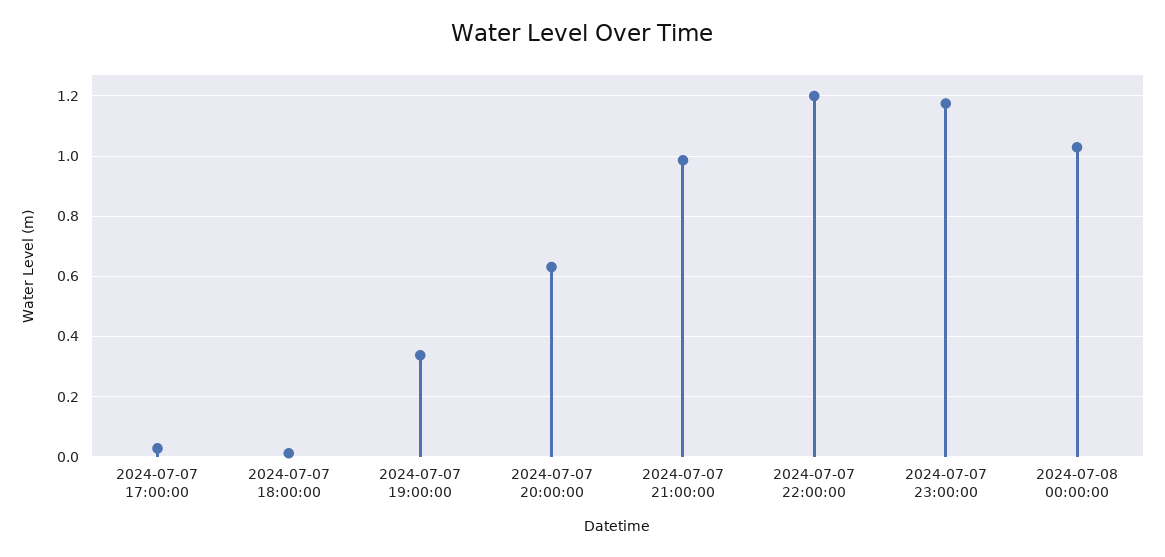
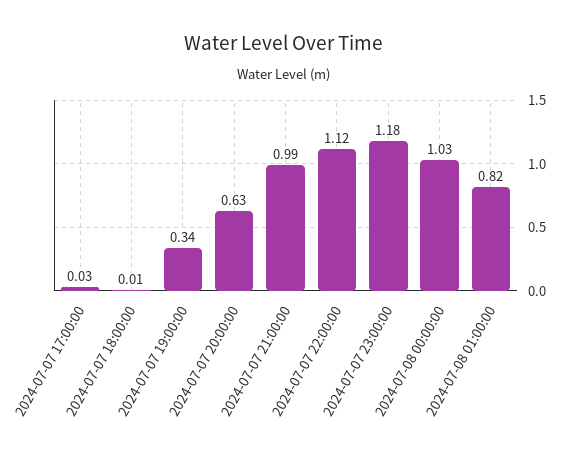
2024-07-07 22:00:00: 1.2 -> 1.12
2024-07-08 01:00:00: none -> 0.82

